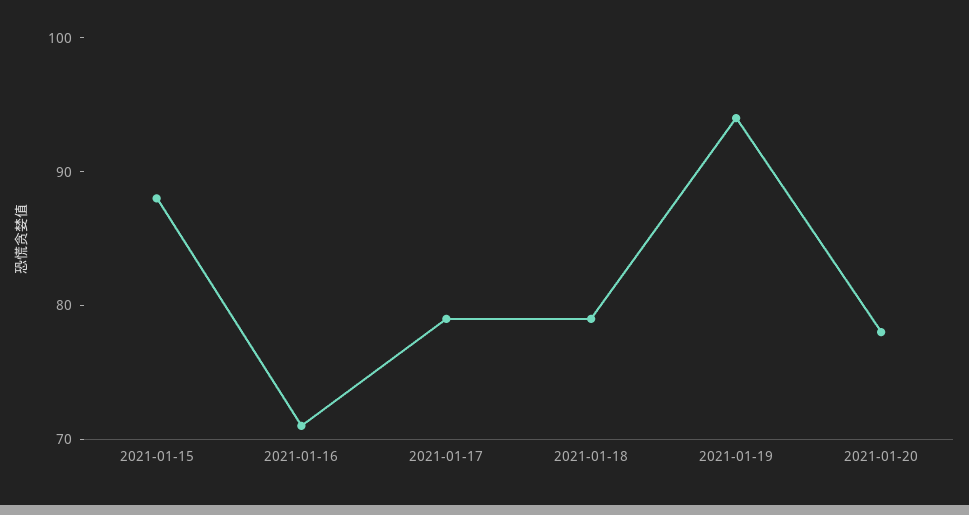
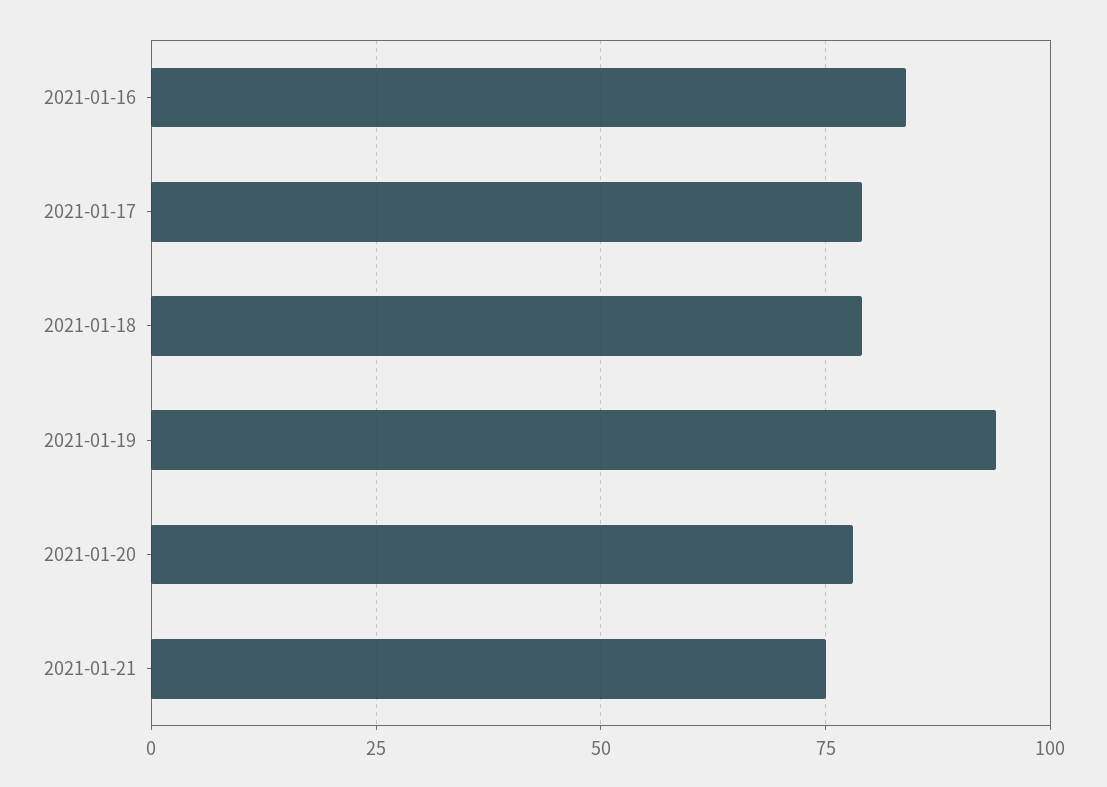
2021-01-15: 88 -> none
2021-01-16: 71 -> 85
2021-01-21: none -> 75

